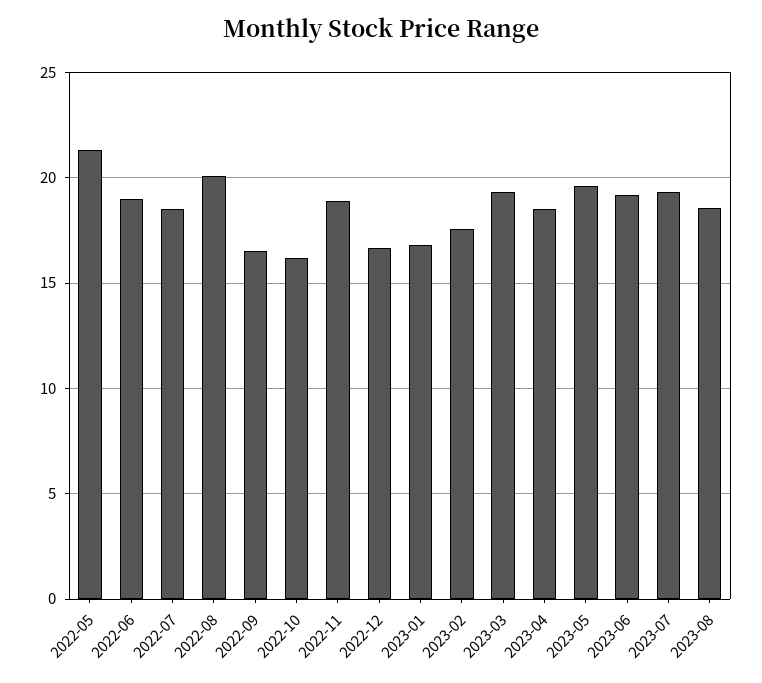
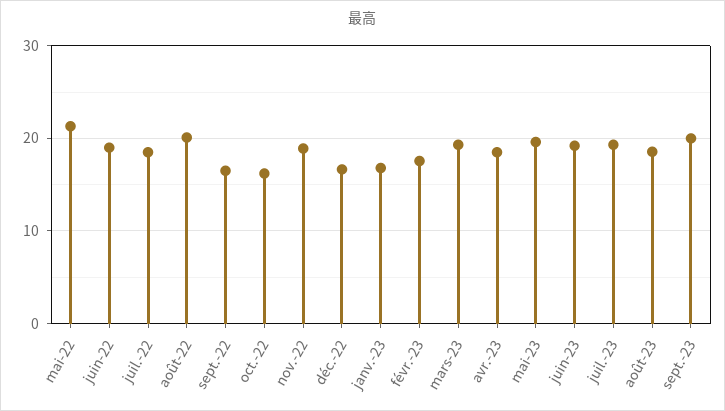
sept.-23: none -> 20

